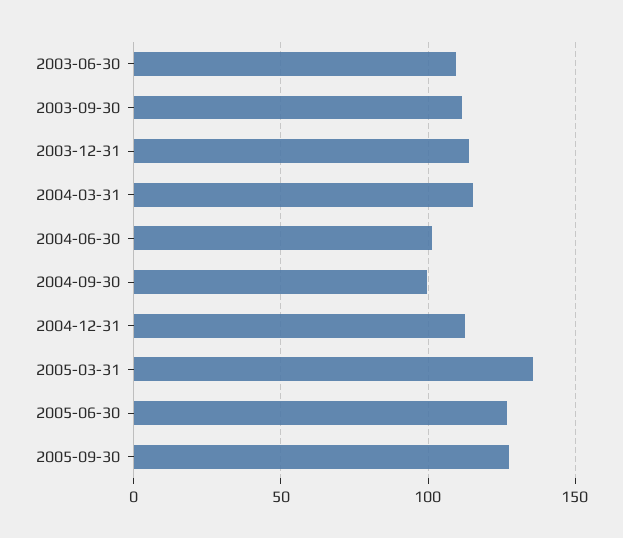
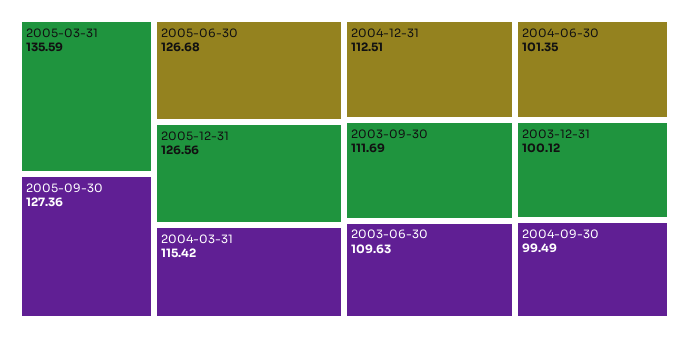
2003-12-31: 115 -> 100.12
2005-12-31: none -> 126.56

